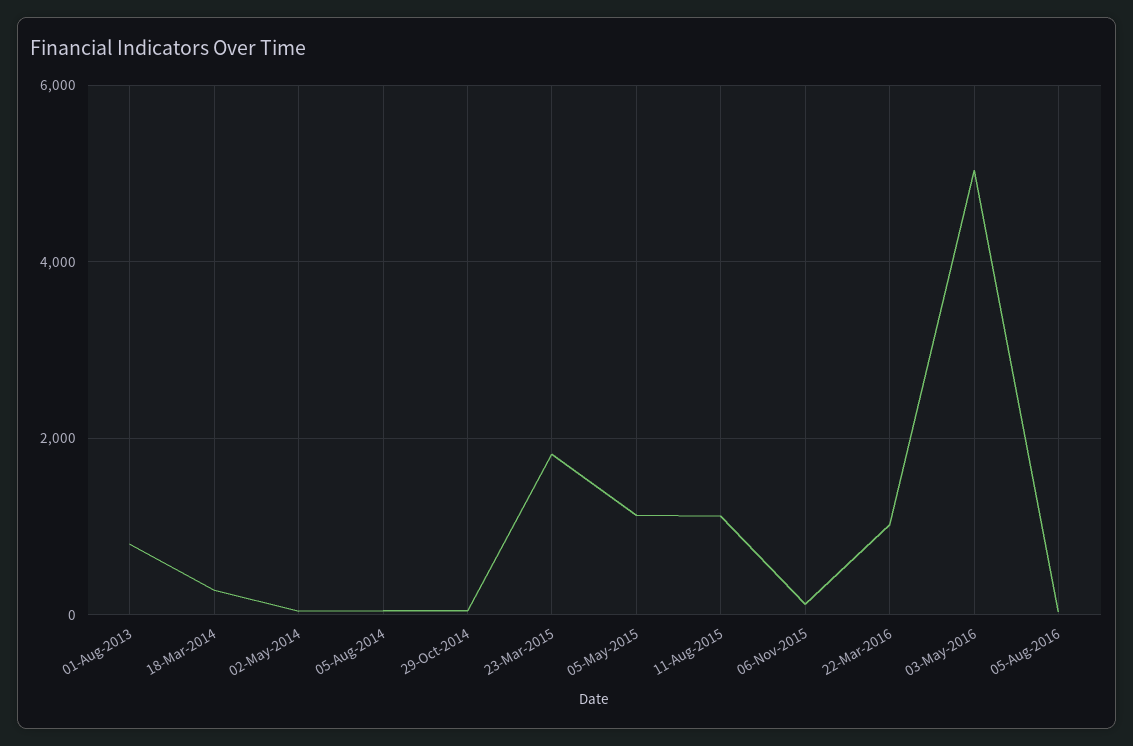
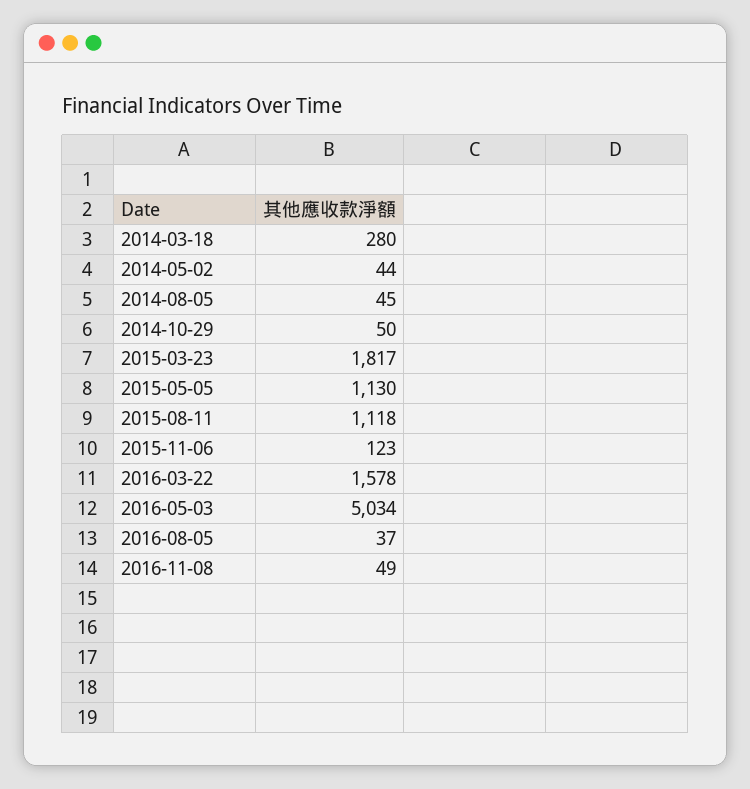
01-Aug-2013: 800 -> none
22-Mar-2016: 1000 -> 1578
2016-11-08: none -> 49

